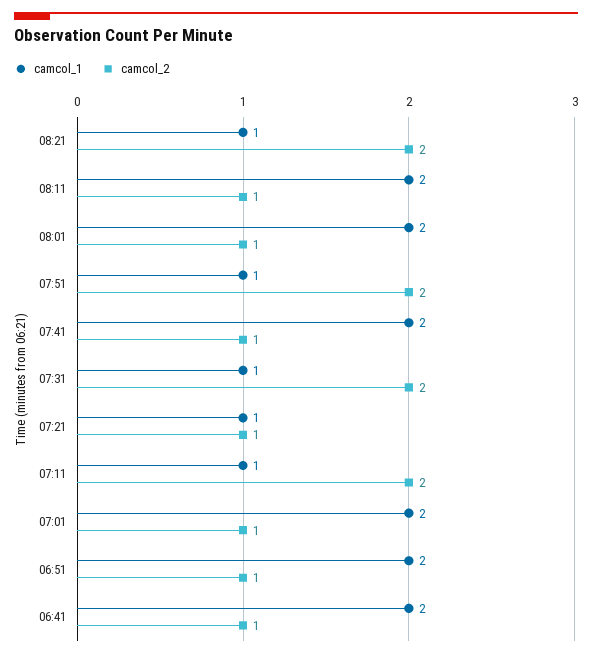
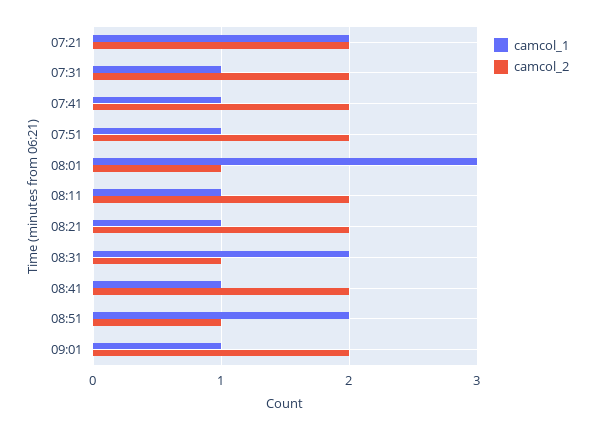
camcol_1, 08:11: 2 -> 1
camcol_2, 08:11: 1 -> 2
camcol_1, 08:01: 2 -> 3
camcol_1, 07:41: 2 -> 1
camcol_2, 07:41: 1 -> 2
camcol_1, 07:21: 1 -> 2
camcol_2, 07:21: 1 -> 2
camcol_1, 07:11: 1 -> none
camcol_2, 07:11: 2 -> none
camcol_1, 07:01: 2 -> none
camcol_2, 07:01: 1 -> none
camcol_1, 06:51: 2 -> none
camcol_2, 06:51: 1 -> none
camcol_1, 06:41: 2 -> none
camcol_2, 06:41: 1 -> none
camcol_1, 08:31: none -> 2
camcol_2, 08:31: none -> 1
camcol_1, 08:41: none -> 1
camcol_2, 08:41: none -> 2
camcol_1, 08:51: none -> 2
camcol_2, 08:51: none -> 1
camcol_1, 09:01: none -> 1
camcol_2, 09:01: none -> 2

